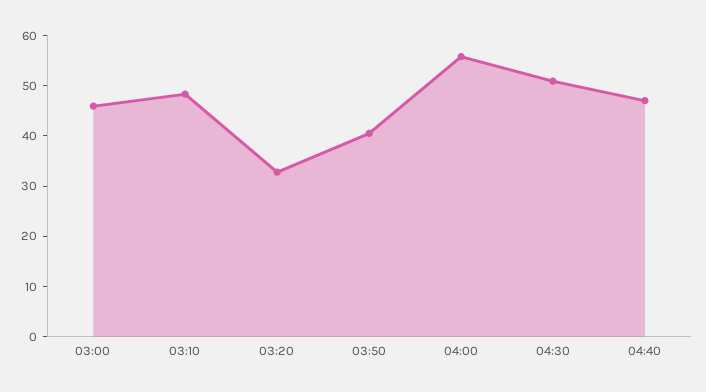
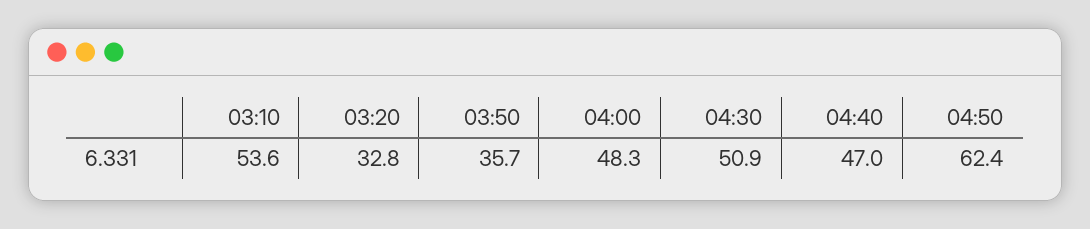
03:00: 46 -> none
03:10: 48 -> 53.6
03:50: 40 -> 35.7
04:00: 56 -> 48.3
04:50: none -> 62.4

